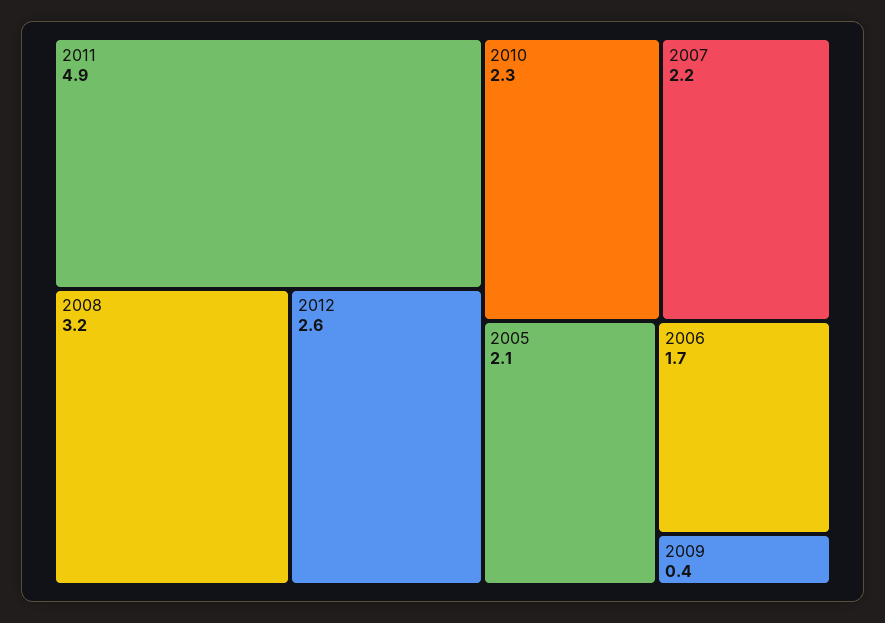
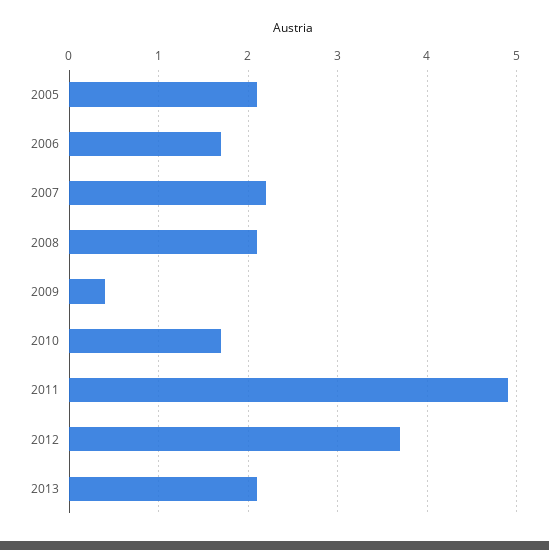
2008: 3.2 -> 2.1
2012: 2.6 -> 3.7
2010: 2.3 -> 1.7
2013: none -> 2.1

